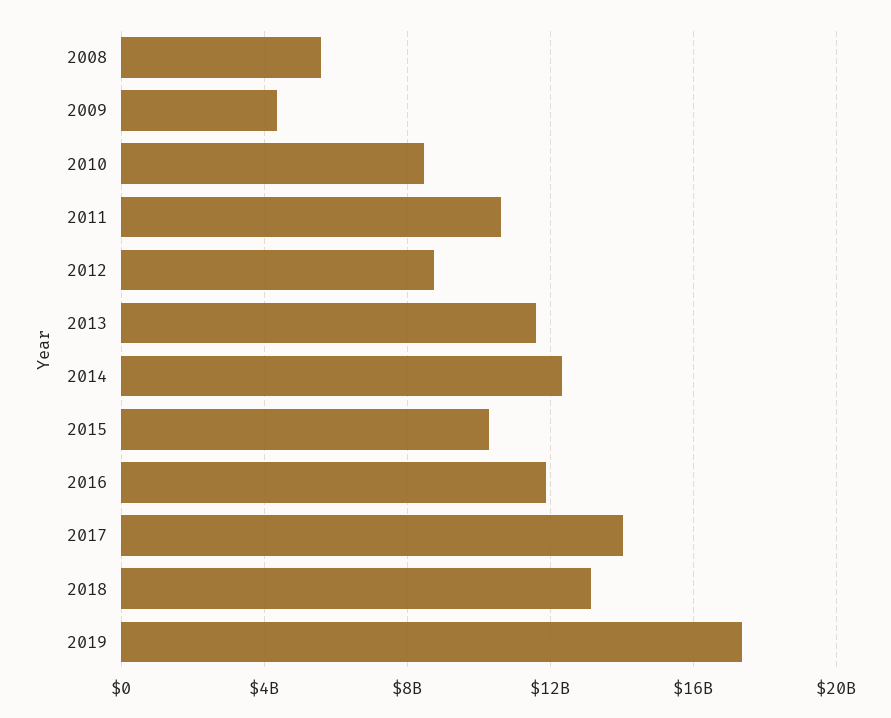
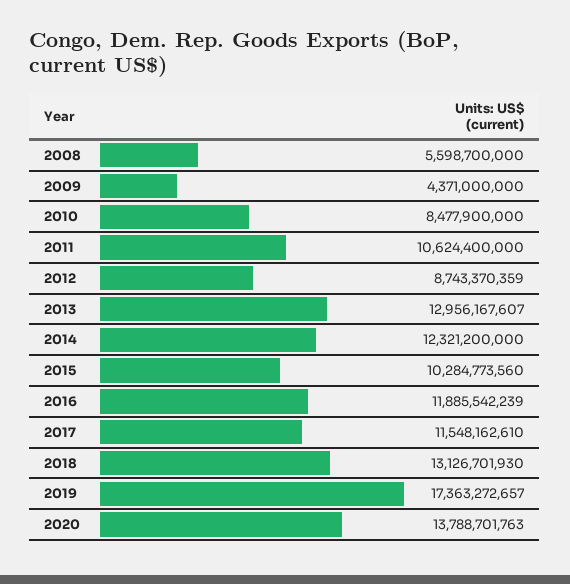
2013: 11500000000 -> 12956167607
2017: 14000000000 -> 11548162610
2020: none -> 13788701763

